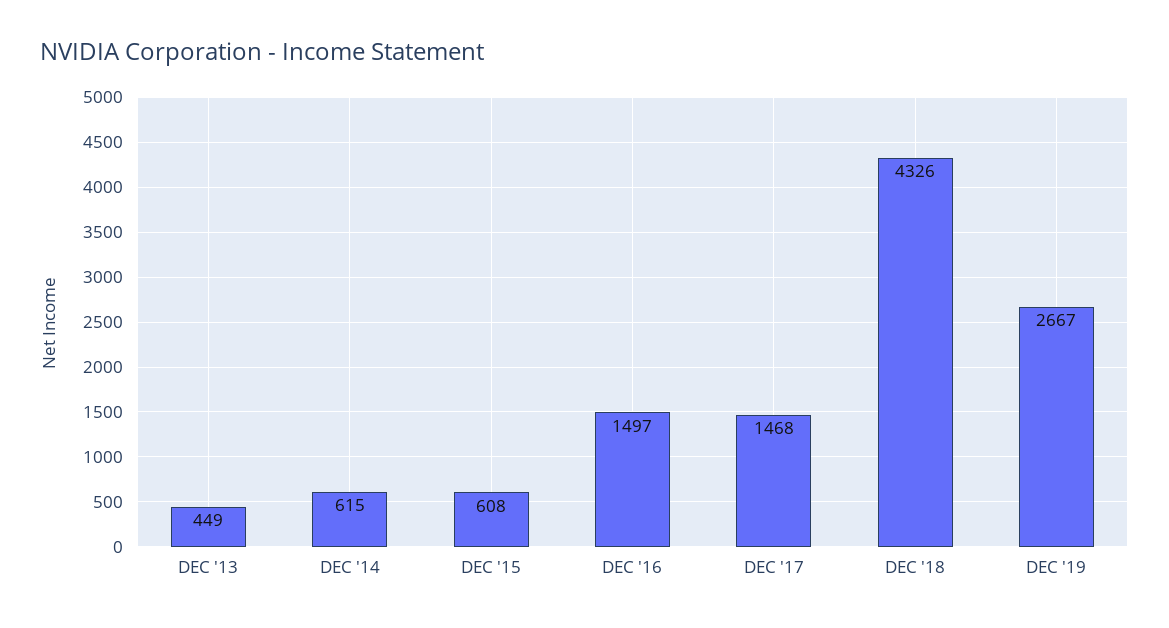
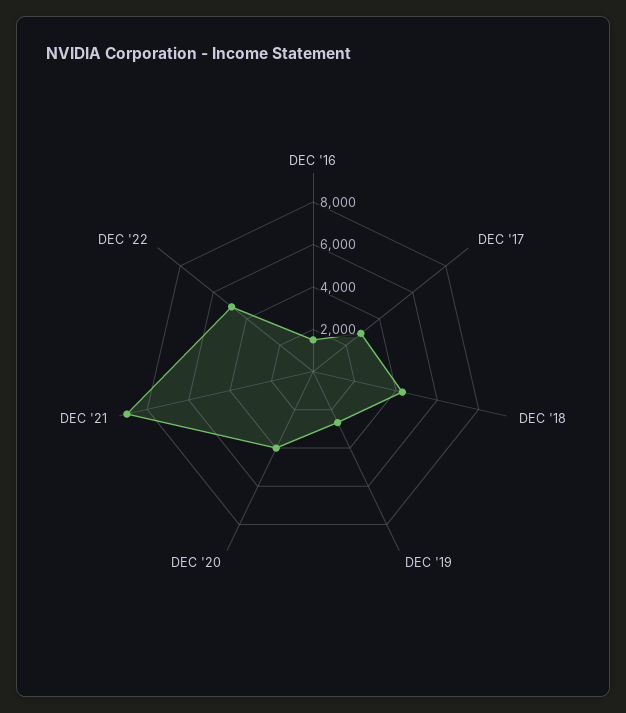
DEC '13: 449 -> none
DEC '14: 615 -> none
DEC '15: 608 -> none
DEC '17: 1468 -> 3000
DEC '20: none -> 4000
DEC '21: none -> 9000
DEC '22: none -> 5000

